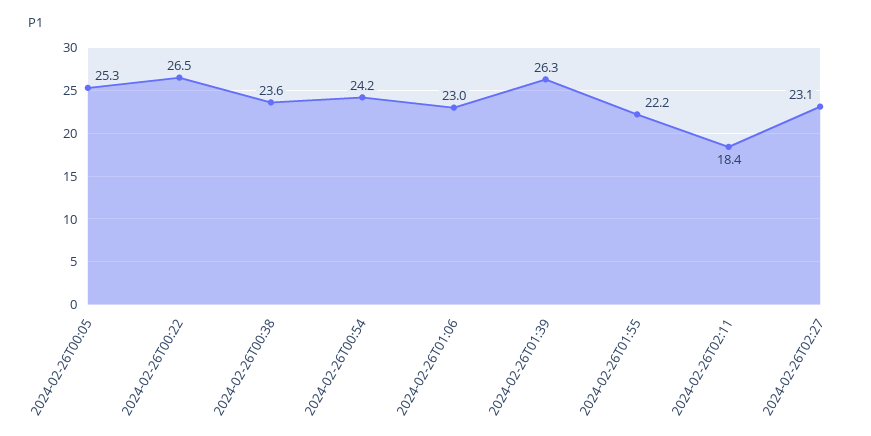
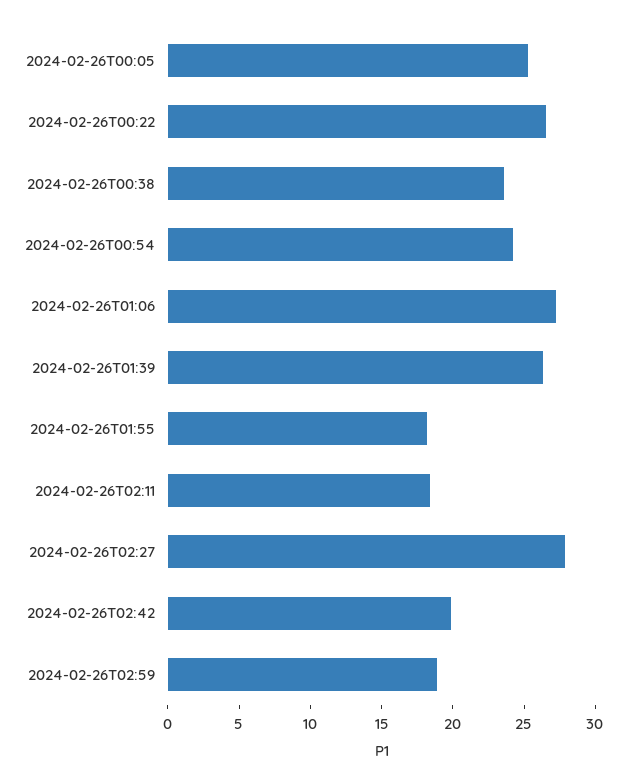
2024-02-26T01:06: 23 -> 27
2024-02-26T01:55: 22.2 -> 18
2024-02-26T02:27: 23.1 -> 28
2024-02-26T02:42: none -> 20
2024-02-26T02:59: none -> 19

